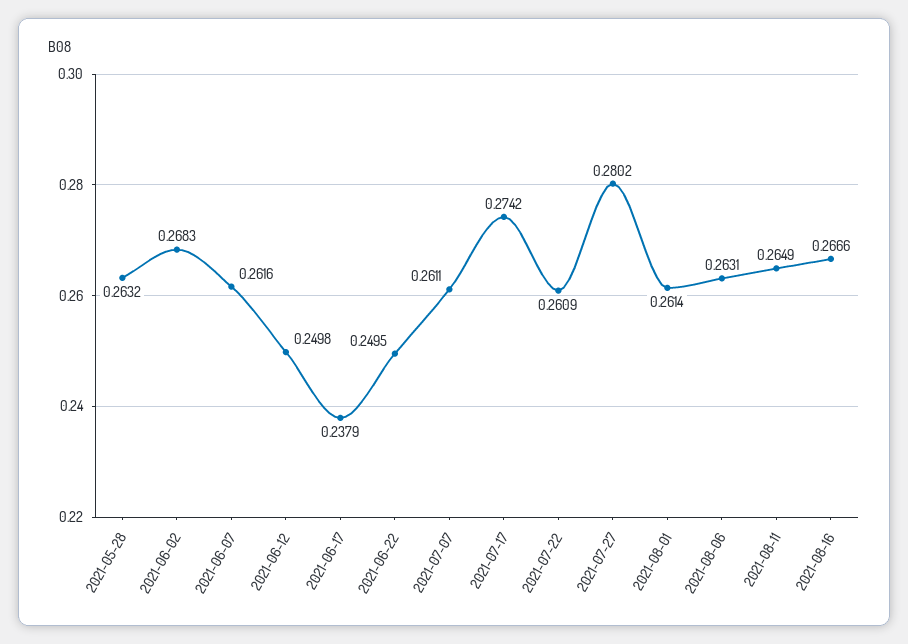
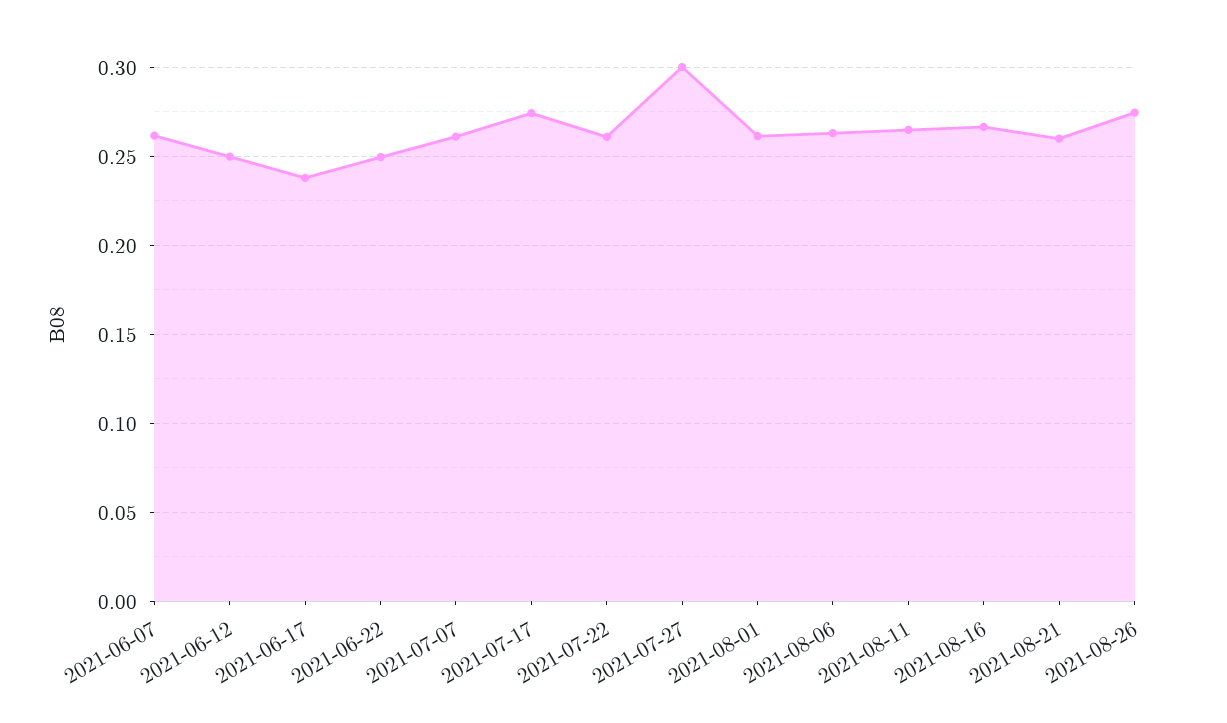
2021-05-28: 0.2632 -> none
2021-06-02: 0.2683 -> none
2021-07-27: 0.2802 -> 0.3
2021-08-21: none -> 0.26
2021-08-26: none -> 0.275

